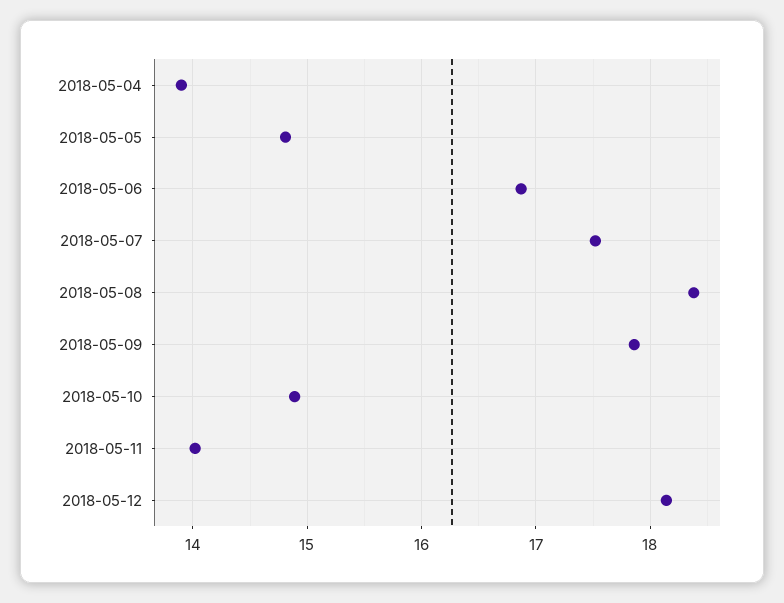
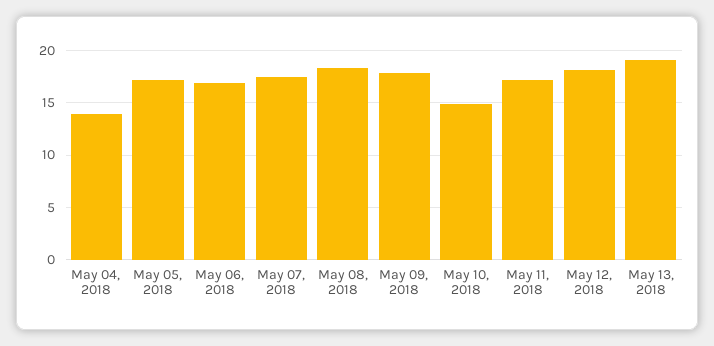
2018-05-05: 14.8 -> 17
2018-05-11: 14 -> 17
May 13, 2018: none -> 19

